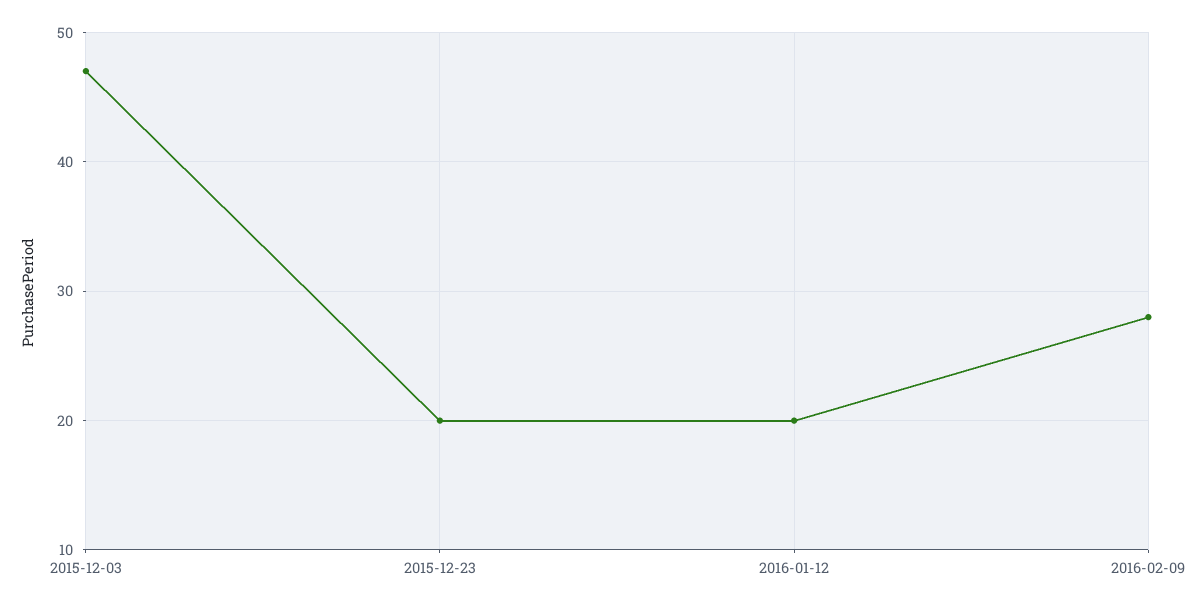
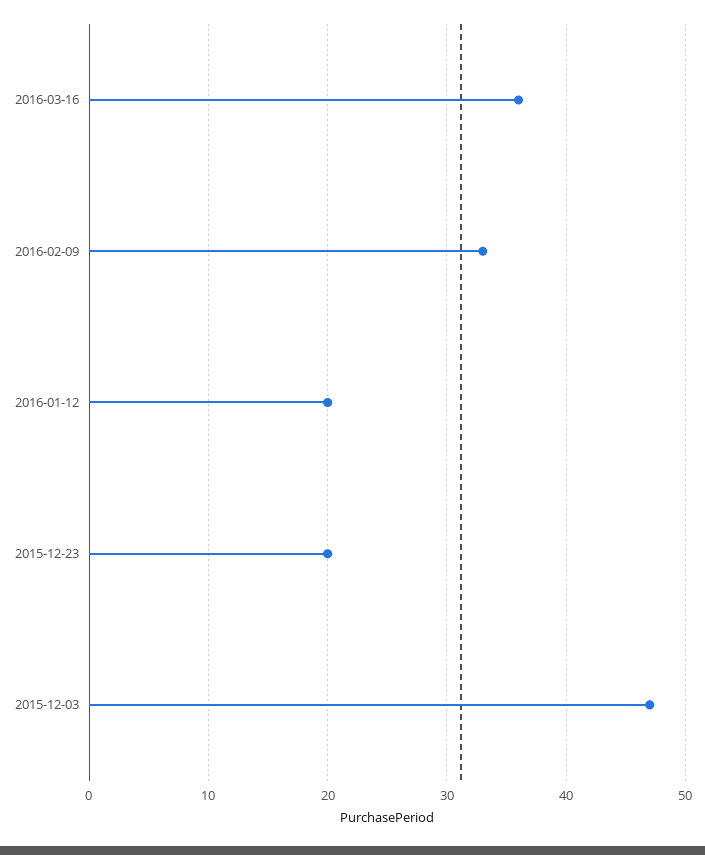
2016-02-09: 28 -> 33
2016-03-16: none -> 36

